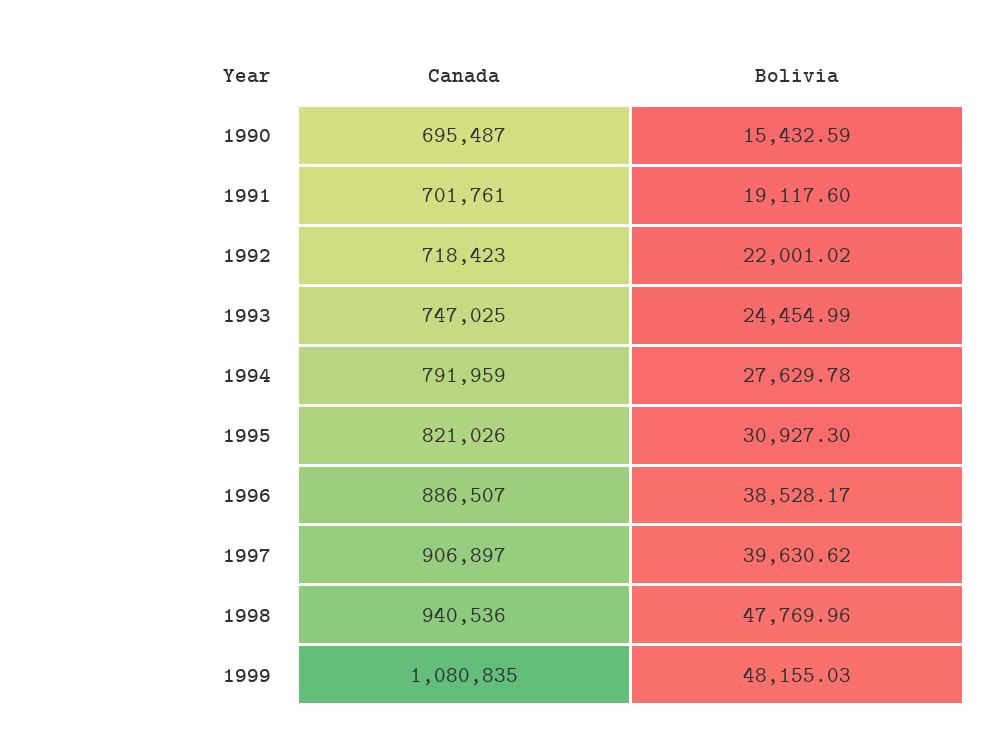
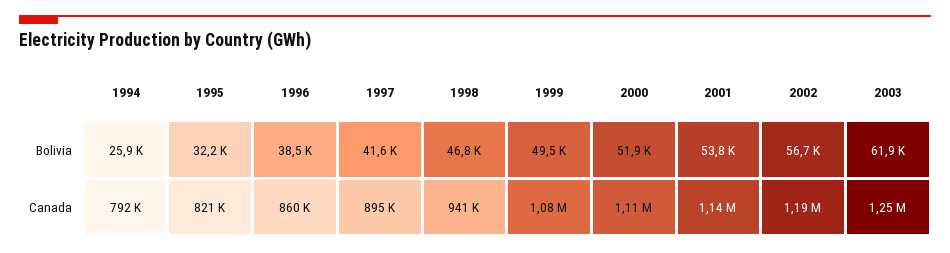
Canada, 1990: 695487 -> none
Bolivia, 1990: 15432.59 -> none
Canada, 1991: 701761 -> none
Bolivia, 1991: 19117.6 -> none
Canada, 1992: 718423 -> none
Bolivia, 1992: 22001.02 -> none
Canada, 1993: 747025 -> none
Bolivia, 1993: 24454.99 -> none
Bolivia, 1994: 27629.78 -> 25900
Bolivia, 1995: 30927.3 -> 32200
Canada, 1996: 886507 -> 860000
Canada, 1997: 906897 -> 895000
Bolivia, 1997: 39630.62 -> 41600
Bolivia, 1998: 47769.96 -> 46800
Bolivia, 1999: 48155.03 -> 49500
Bolivia, 2000: none -> 51900
Bolivia, 2001: none -> 53800
Bolivia, 2002: none -> 56700
Bolivia, 2003: none -> 61900
Canada, 2000: none -> 1110000
Canada, 2001: none -> 1140000
Canada, 2002: none -> 1190000
Canada, 2003: none -> 1250000

